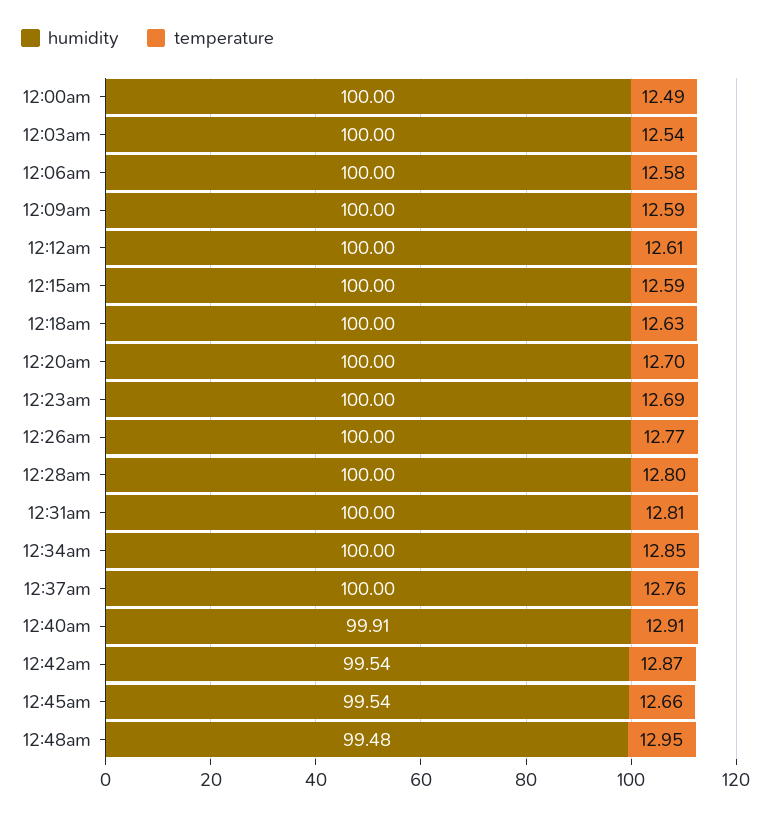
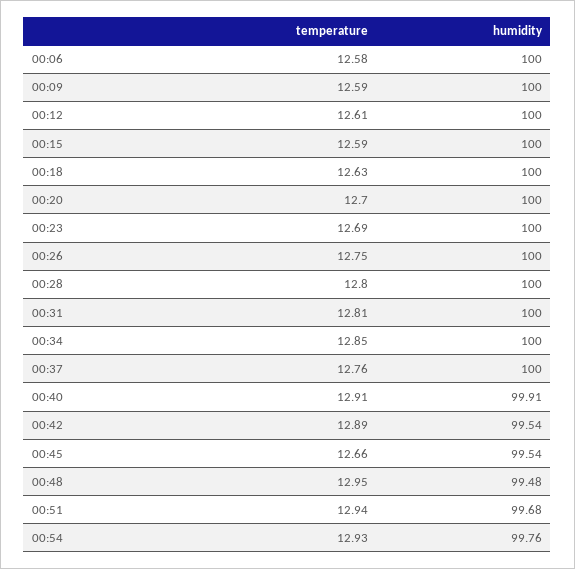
humidity, 12:00am: 100 -> none
temperature, 12:00am: 12.49 -> none
humidity, 12:03am: 100 -> none
temperature, 12:03am: 12.54 -> none
temperature, 12:26am: 12.77 -> 12.75
temperature, 12:42am: 12.87 -> 12.89
temperature, 00:51: none -> 12.94
humidity, 00:51: none -> 99.68
temperature, 00:54: none -> 12.93
humidity, 00:54: none -> 99.76

